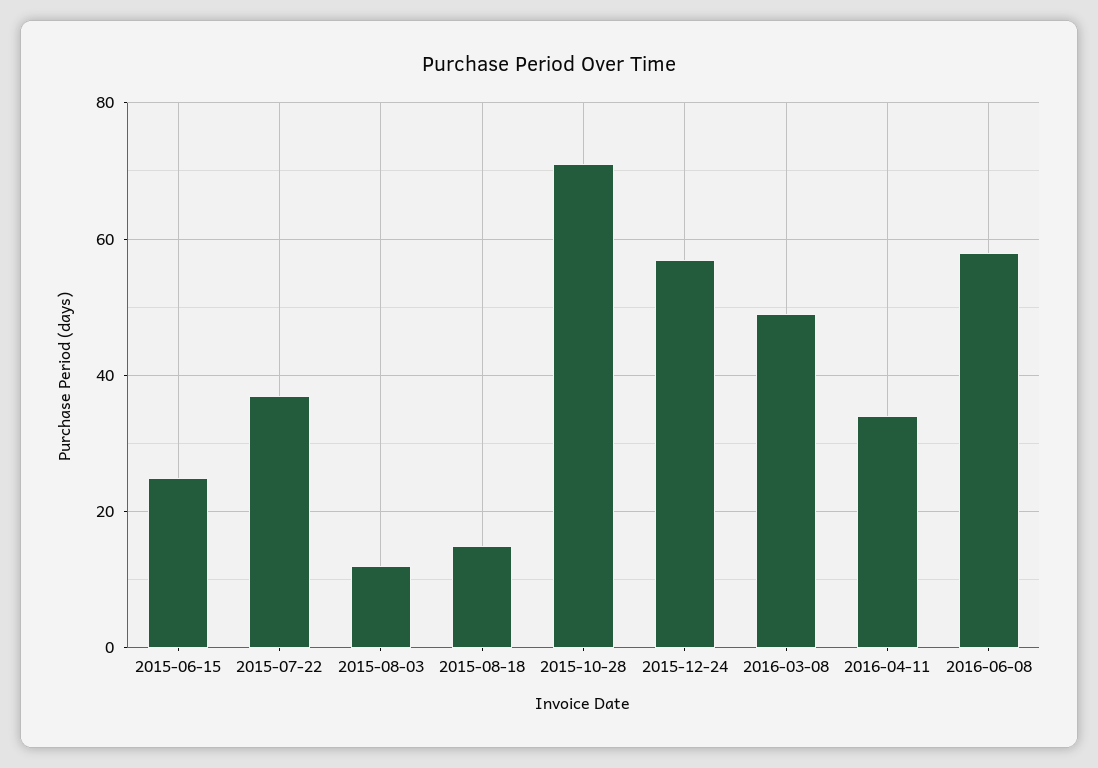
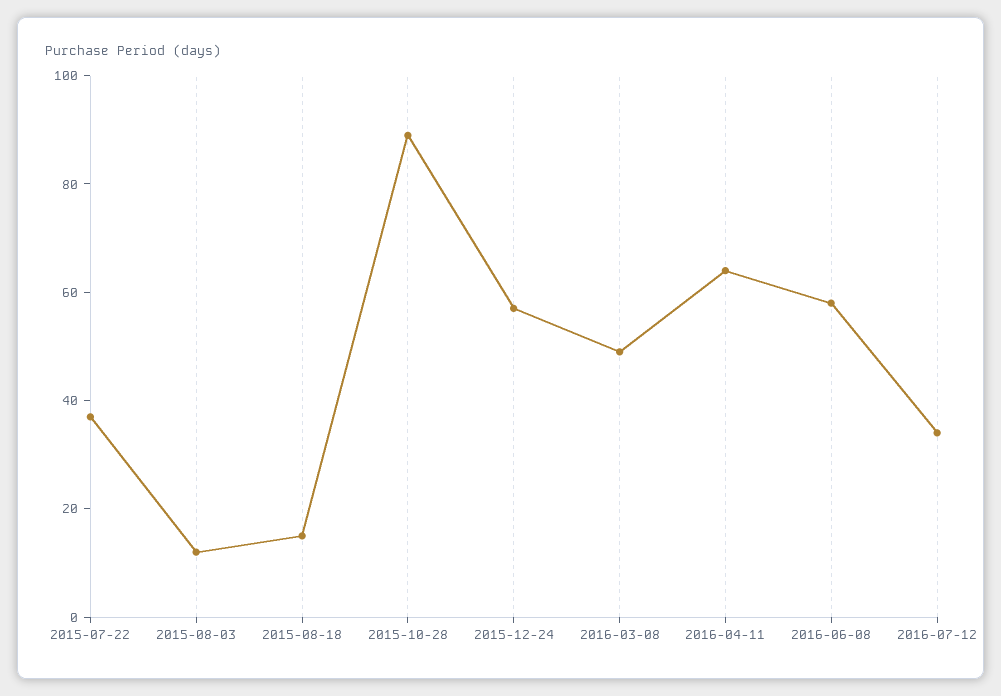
2015-06-15: 25 -> none
2015-10-28: 70 -> 90
2016-04-11: 35 -> 65
2016-07-12: none -> 35

